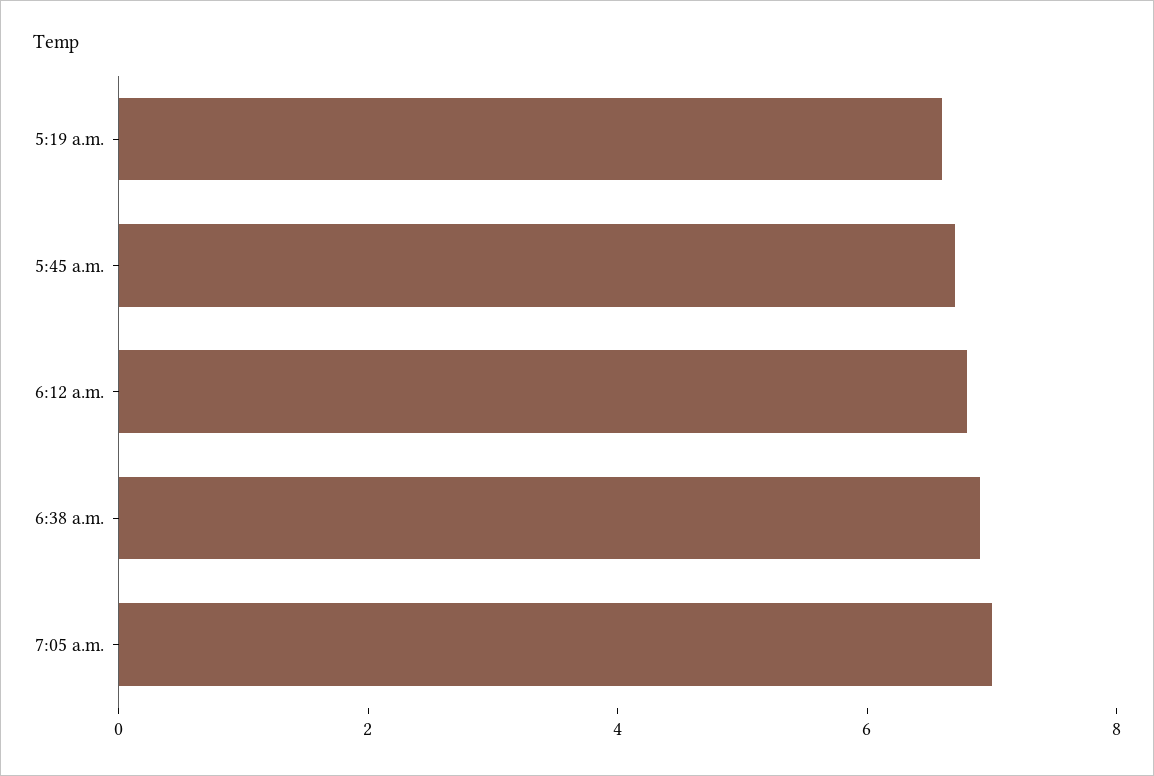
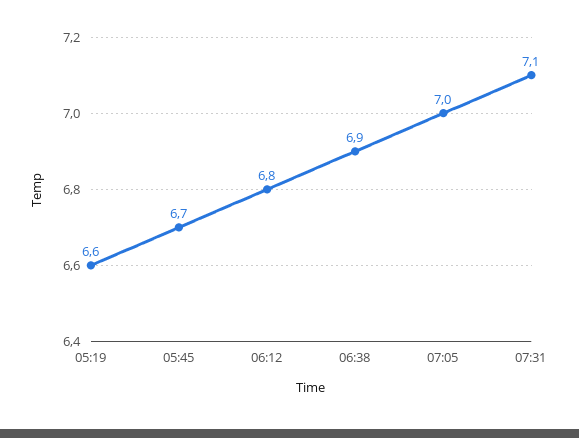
07:31: none -> 7.1

